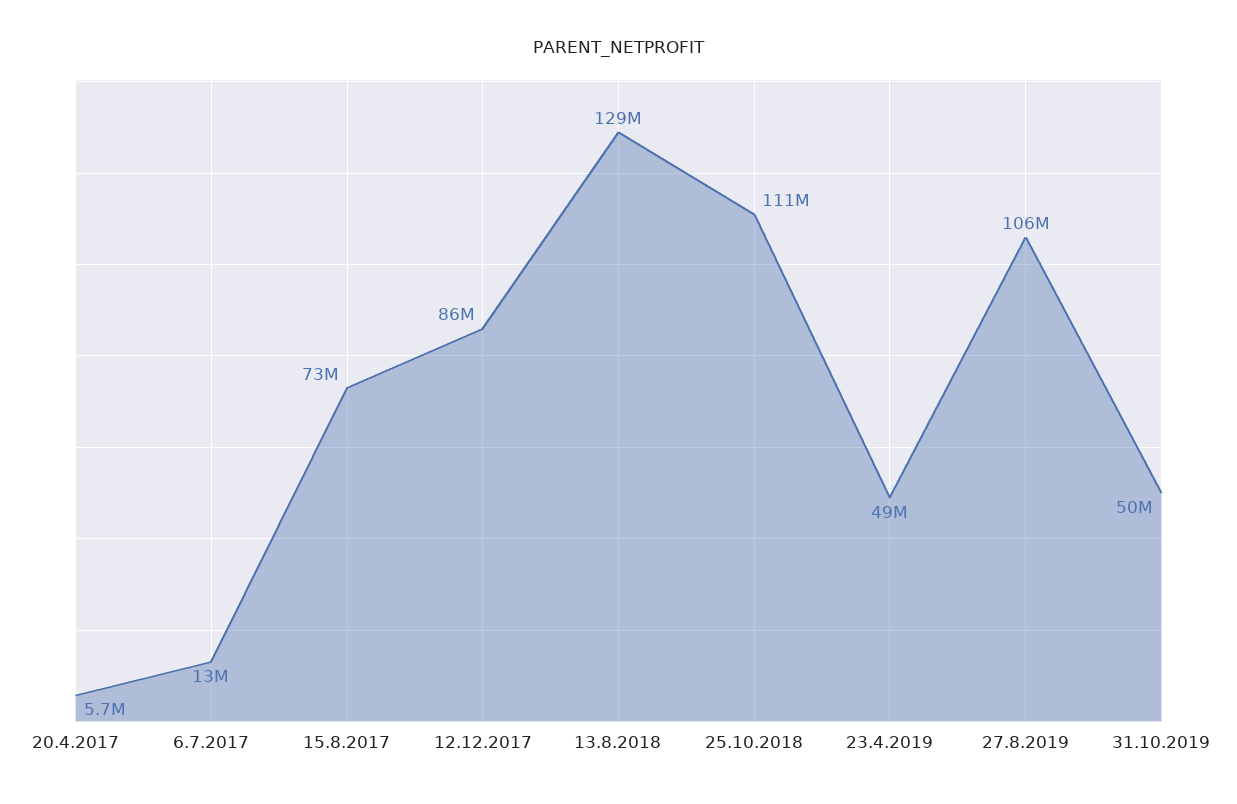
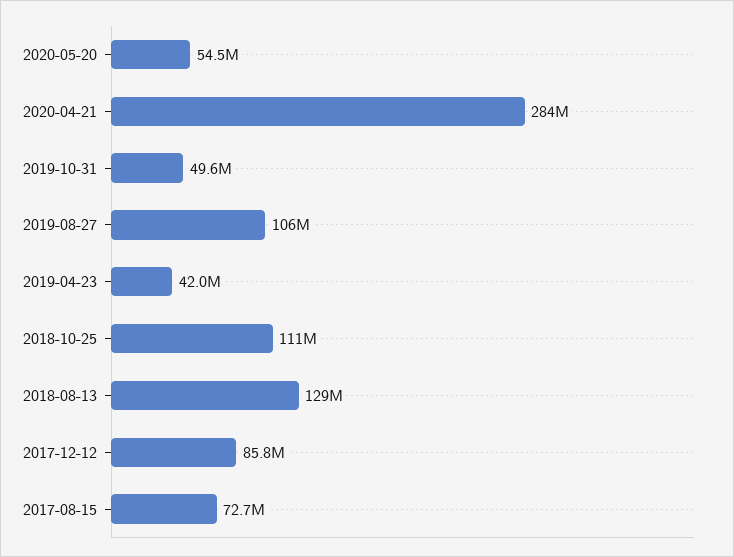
20.4.2017: 5700000 -> none
6.7.2017: 13000000 -> none
23.4.2019: 49000000 -> 42000000
2020-05-20: none -> 54500000
2020-04-21: none -> 284000000

